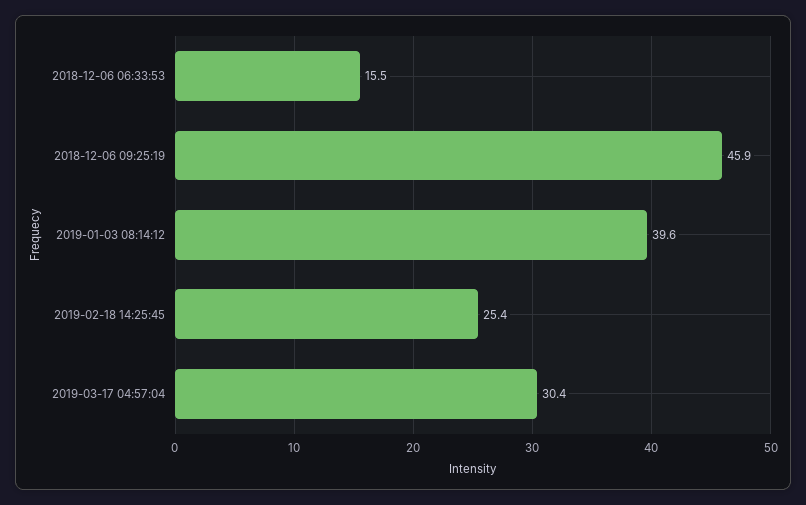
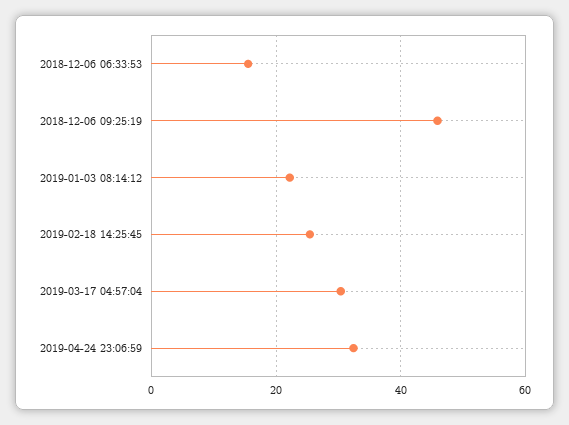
2019-01-03 08:14:12: 39.6 -> 22
2019-04-24 23:06:59: none -> 32

